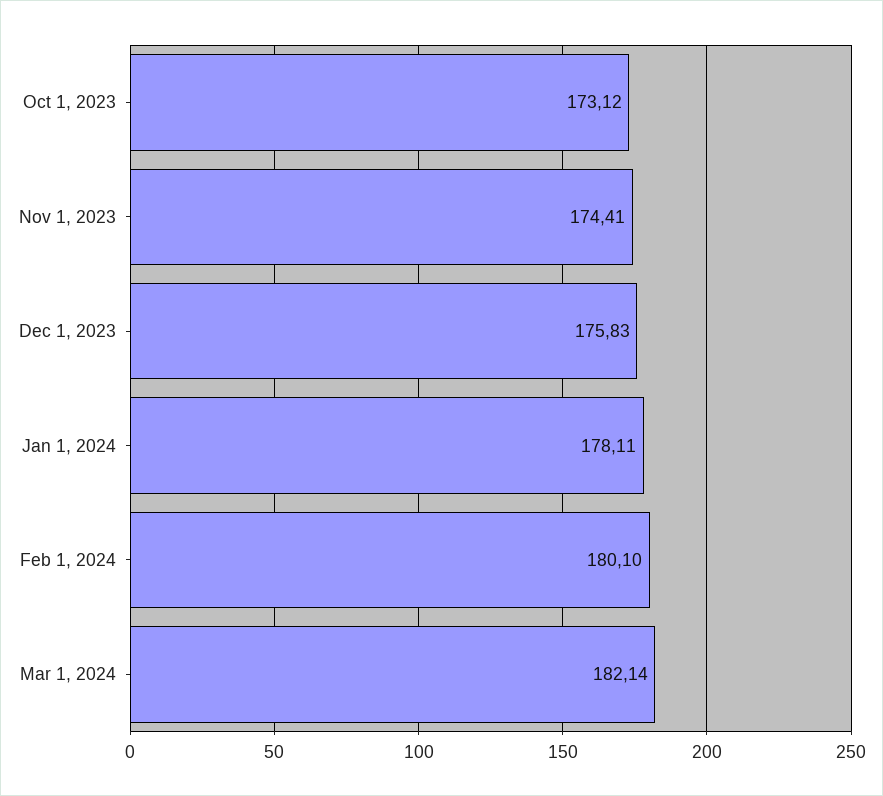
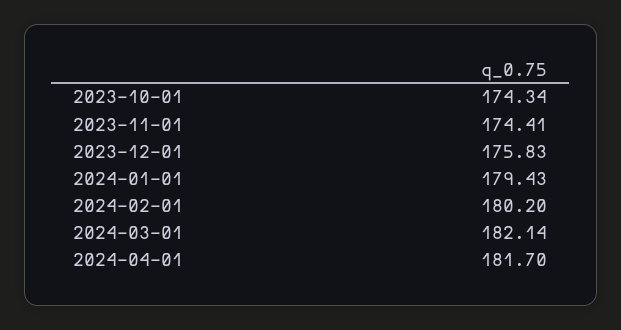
Oct 1, 2023: 173.12 -> 174.34
Jan 1, 2024: 178.11 -> 179.43
Feb 1, 2024: 180.1 -> 180.2
2024-04-01: none -> 181.7

